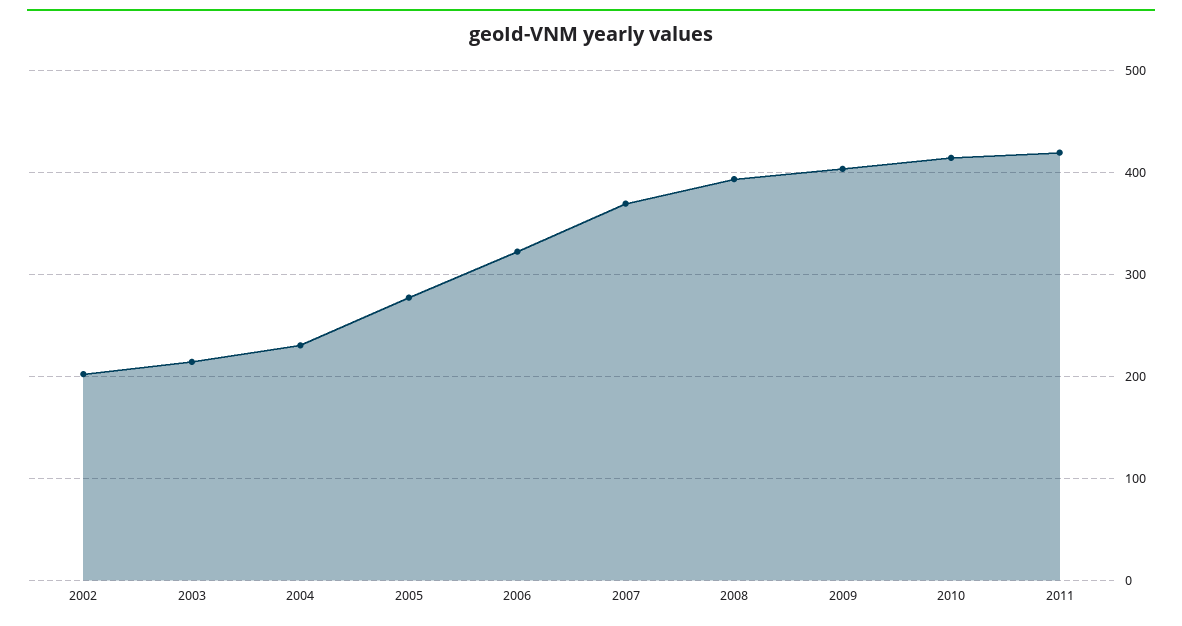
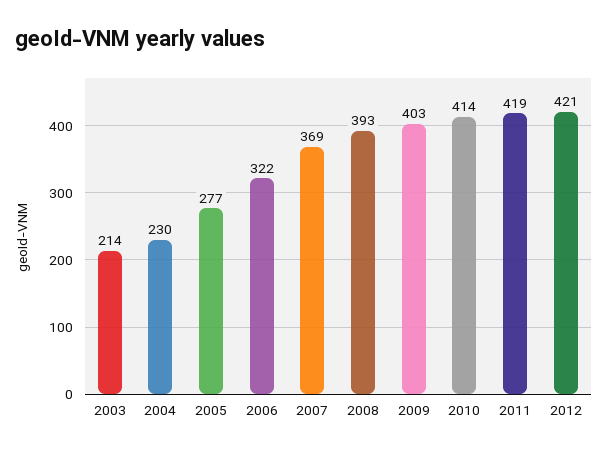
2002: 200 -> none
2012: none -> 421

